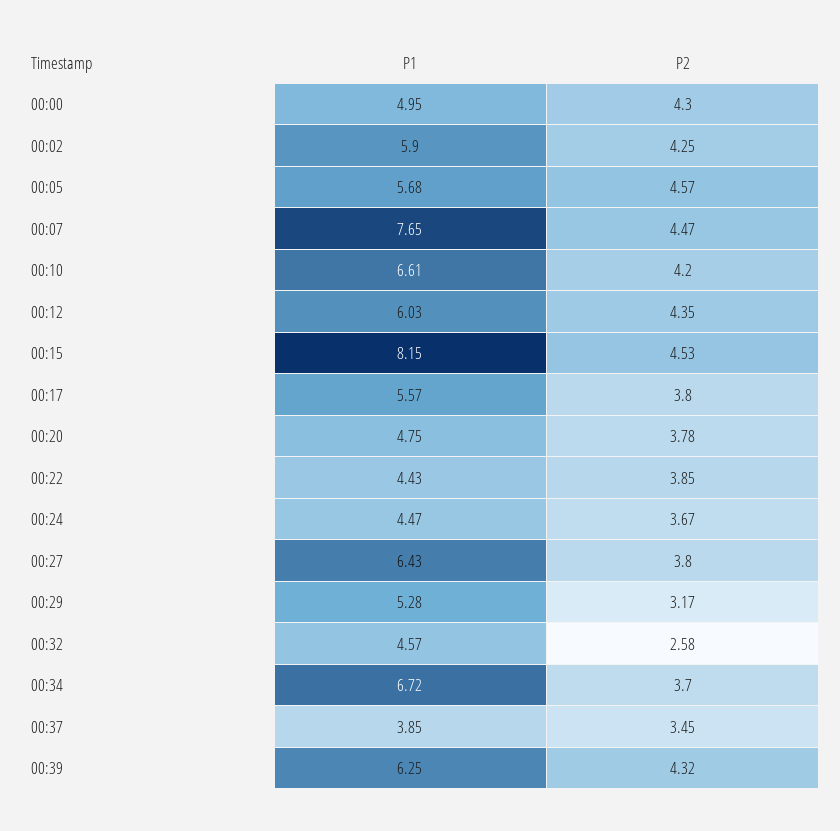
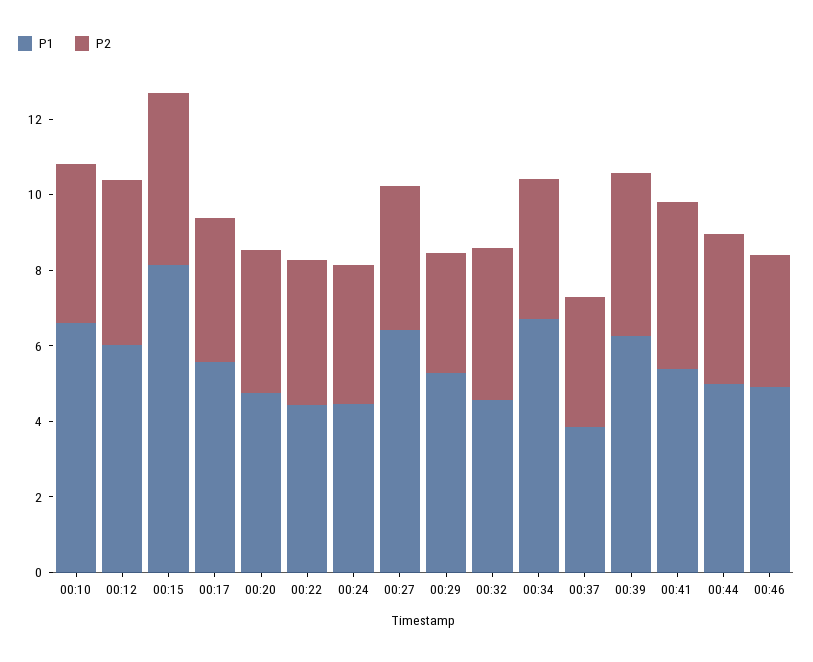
P1, 00:00: 4.95 -> none
P2, 00:00: 4.3 -> none
P1, 00:02: 5.9 -> none
P2, 00:02: 4.25 -> none
P1, 00:05: 5.68 -> none
P2, 00:05: 4.57 -> none
P1, 00:07: 7.65 -> none
P2, 00:07: 4.47 -> none
P2, 00:32: 2.58 -> 4
P1, 00:41: none -> 5.5
P2, 00:41: none -> 4.5
P1, 00:44: none -> 5
P2, 00:44: none -> 4
P1, 00:46: none -> 5
P2, 00:46: none -> 3.5

